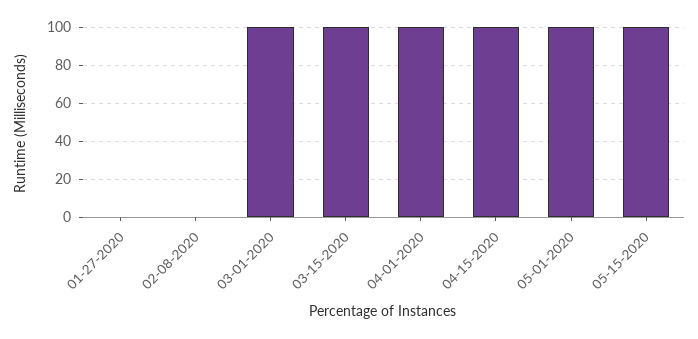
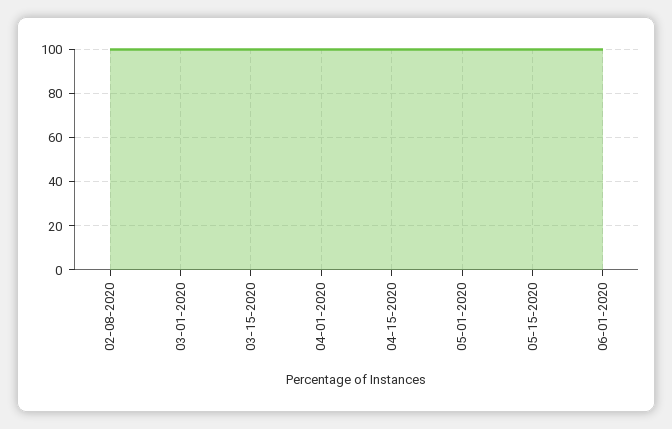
01-27-2020: 0 -> none
02-08-2020: 0 -> 100
06-01-2020: none -> 100

